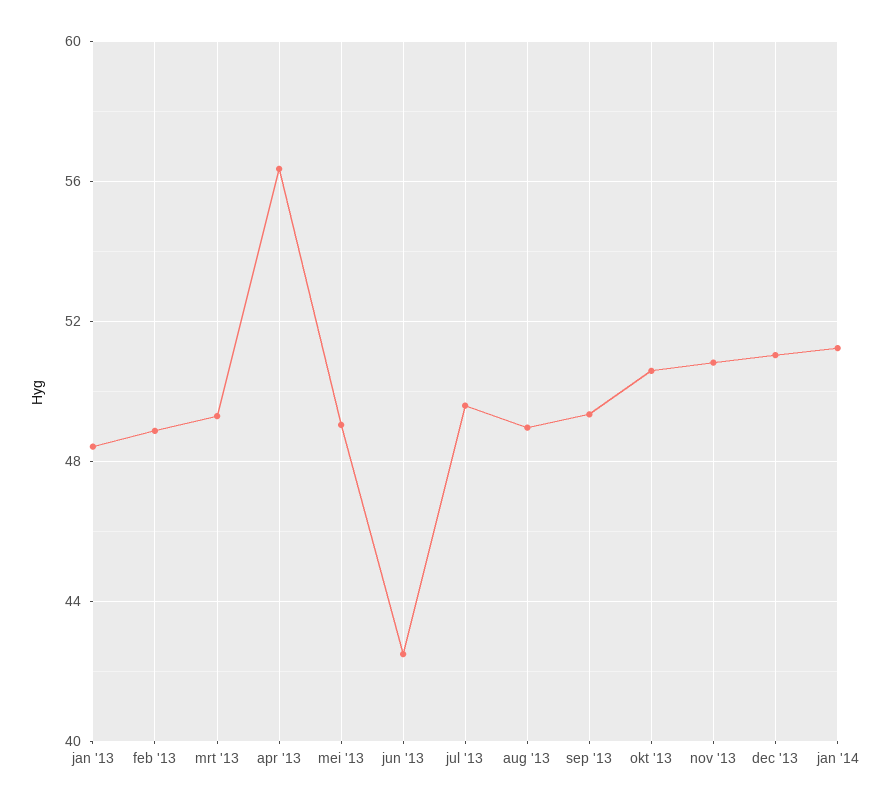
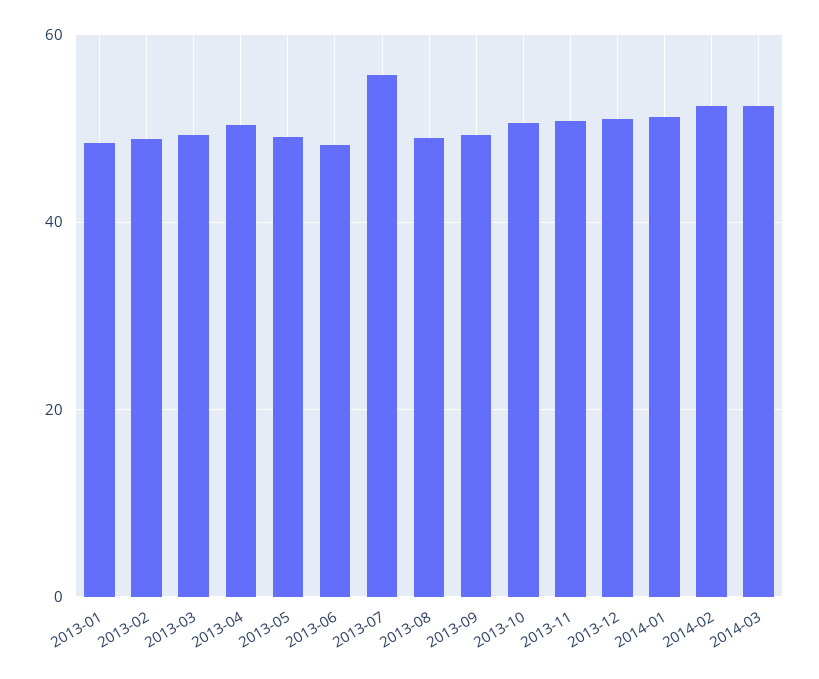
apr '13: 56.5 -> 50
jun '13: 42.5 -> 48
jul '13: 49.5 -> 56
2014-02: none -> 52
2014-03: none -> 52

